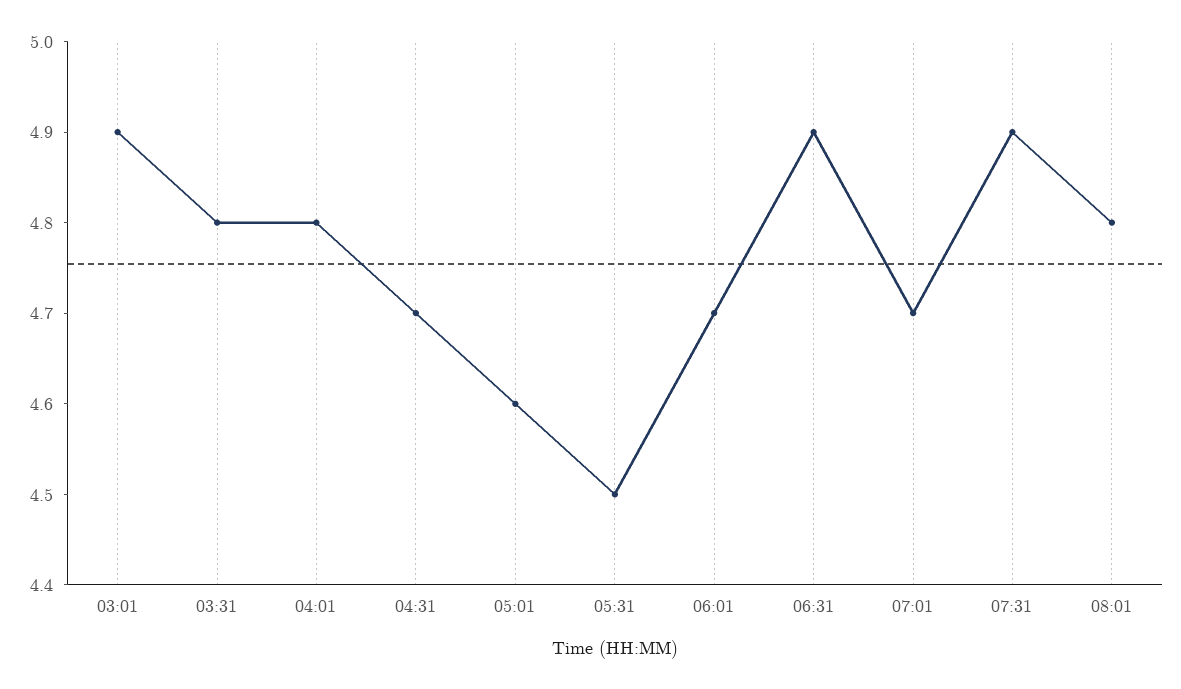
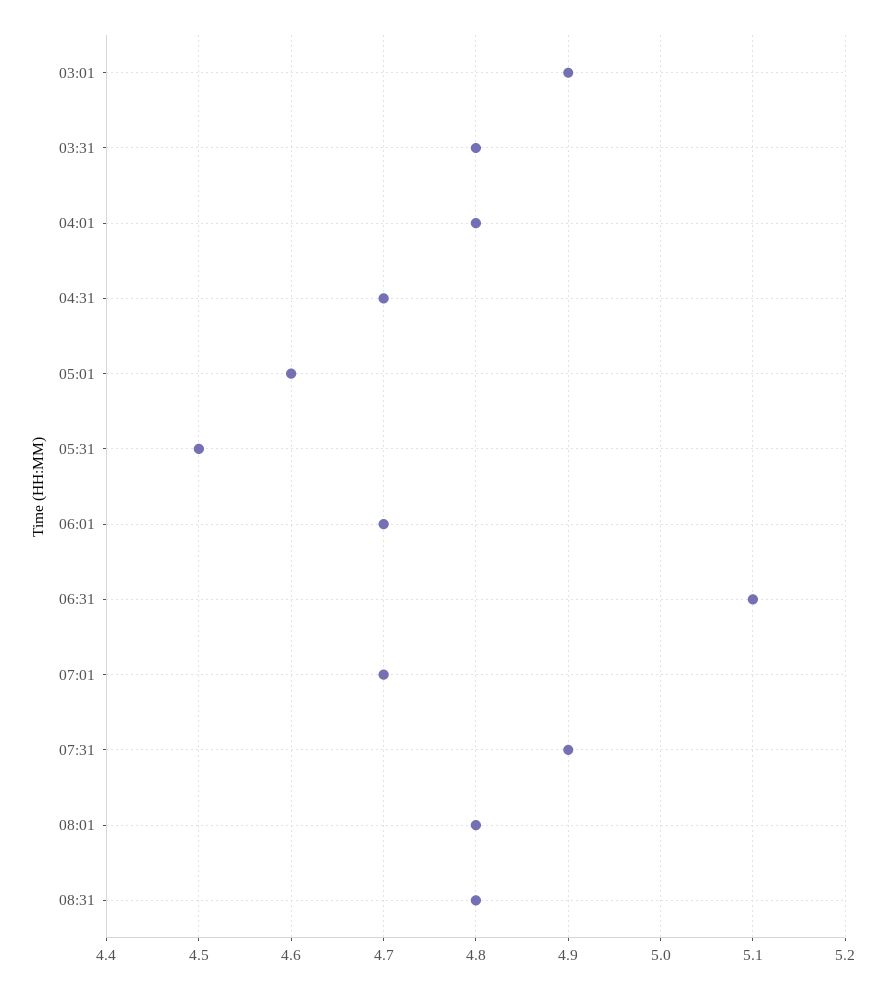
06:31: 4.9 -> 5.1
08:31: none -> 4.8

